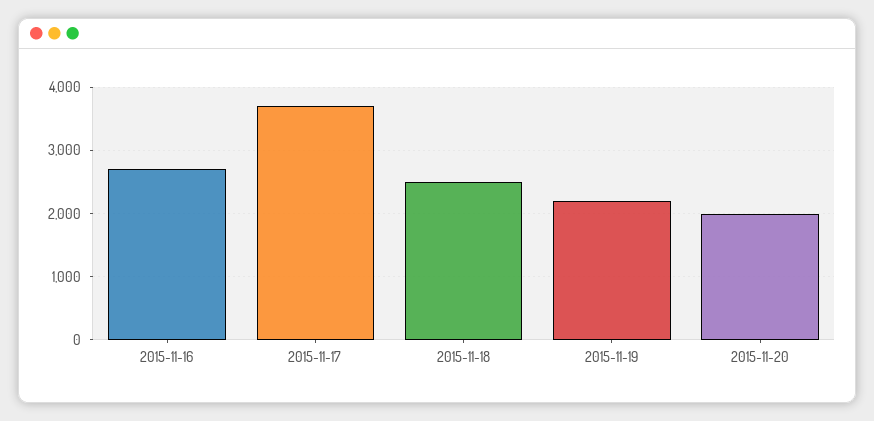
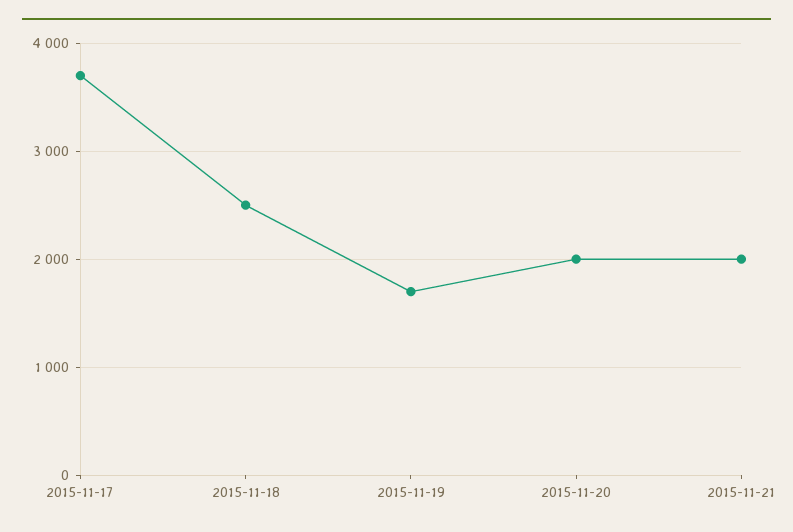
2015-11-16: 2700 -> none
2015-11-19: 2200 -> 1700
2015-11-21: none -> 2000

